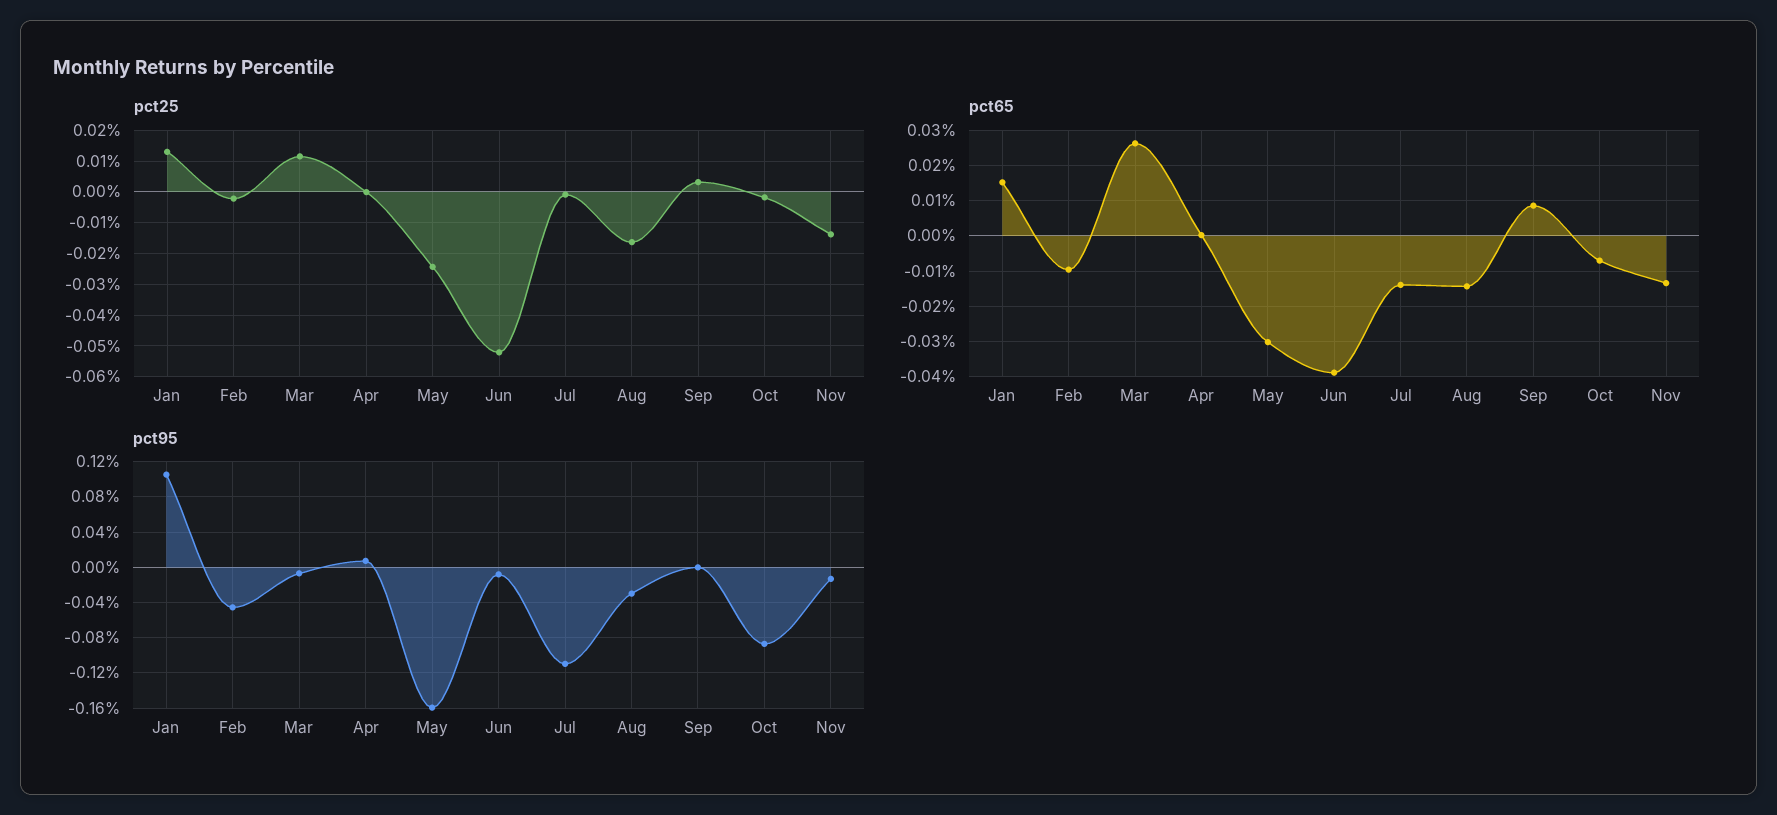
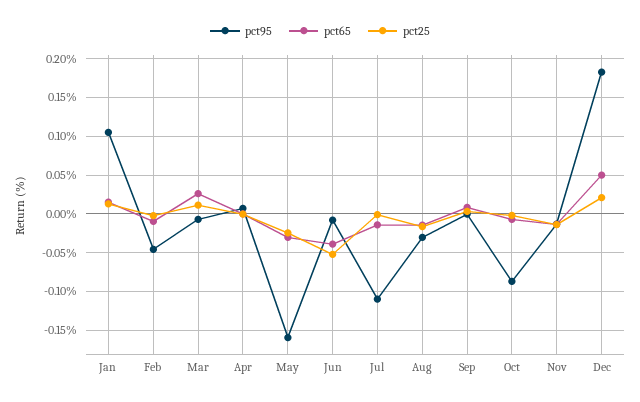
pct95, Dec: none -> 0.18
pct65, Dec: none -> 0.05
pct25, Dec: none -> 0.02

